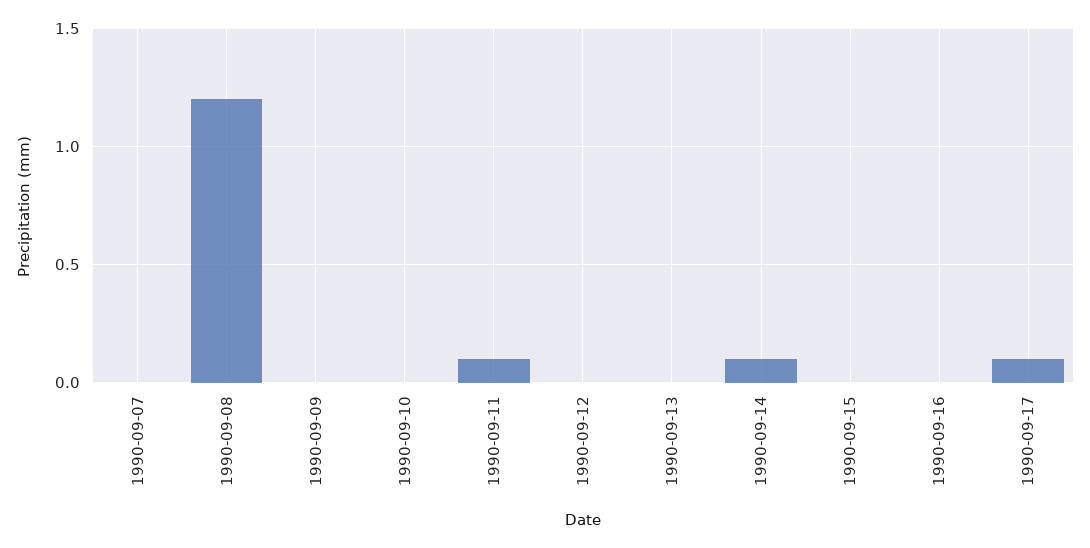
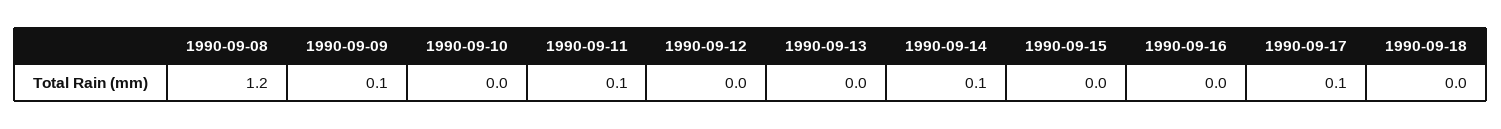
1990-09-07: 0 -> none
1990-09-09: 0 -> 0.1
1990-09-18: none -> 0

